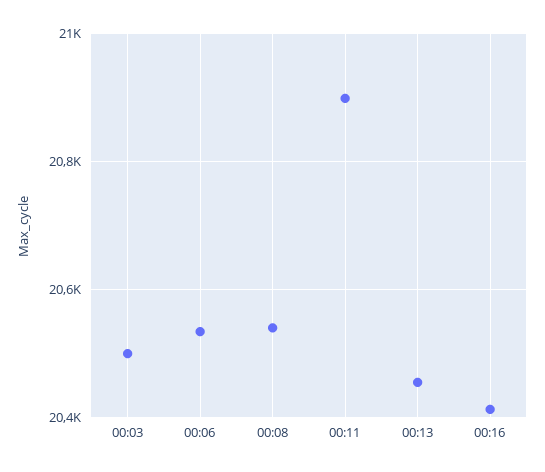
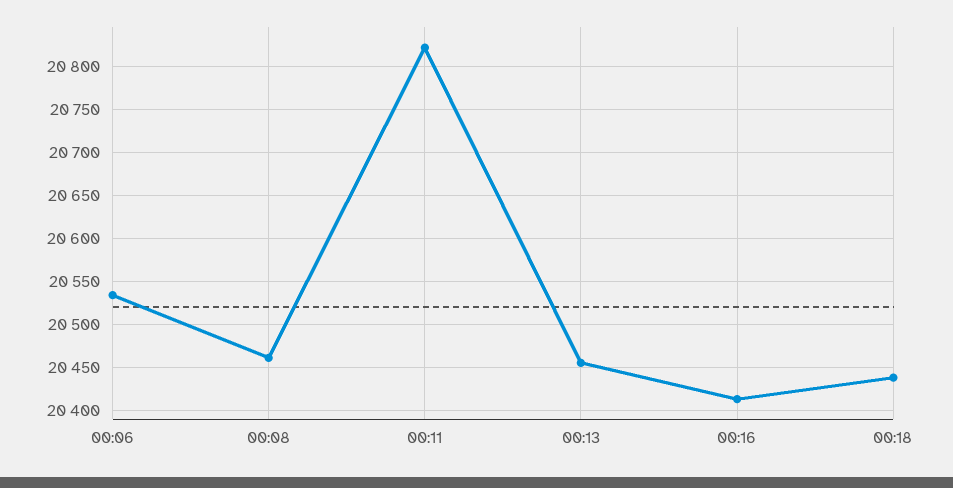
00:03: 20500 -> none
00:08: 20540 -> 20460
00:11: 20900 -> 20820
00:18: none -> 20440

